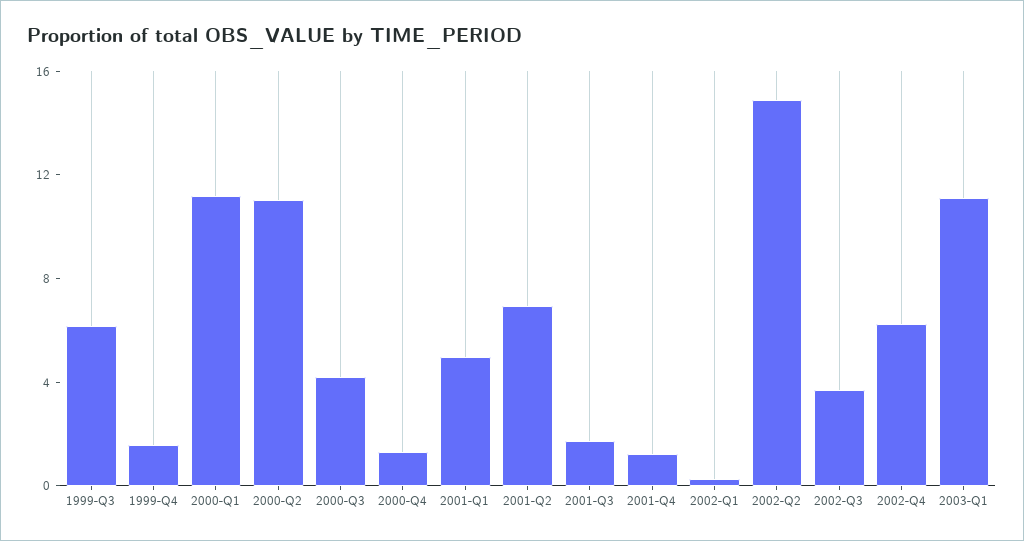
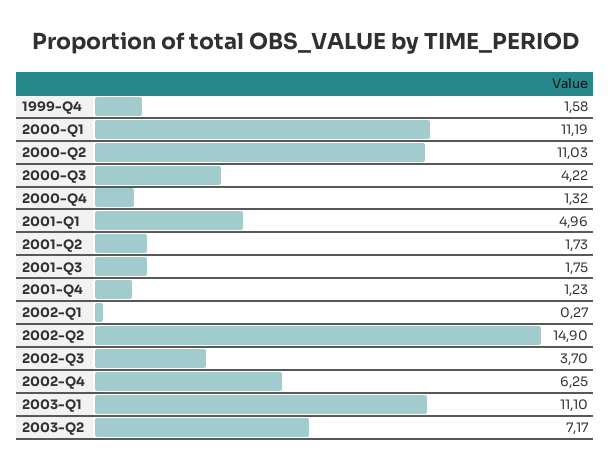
1999-Q3: 6 -> none
2001-Q2: 7 -> 1.73
2003-Q2: none -> 7.17

